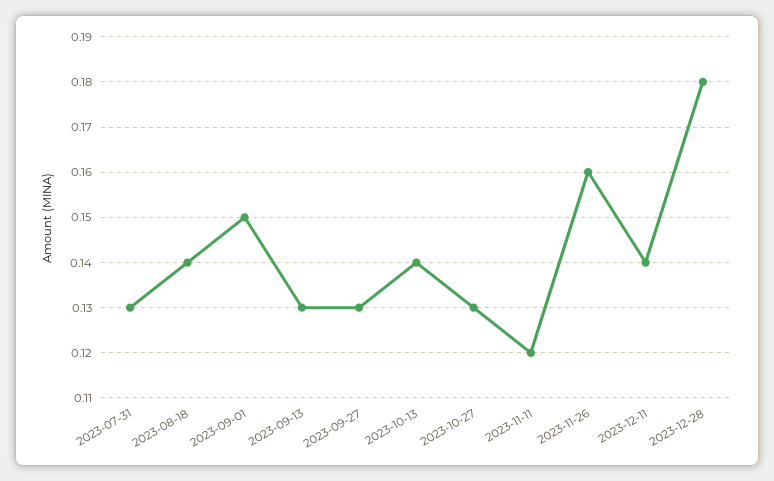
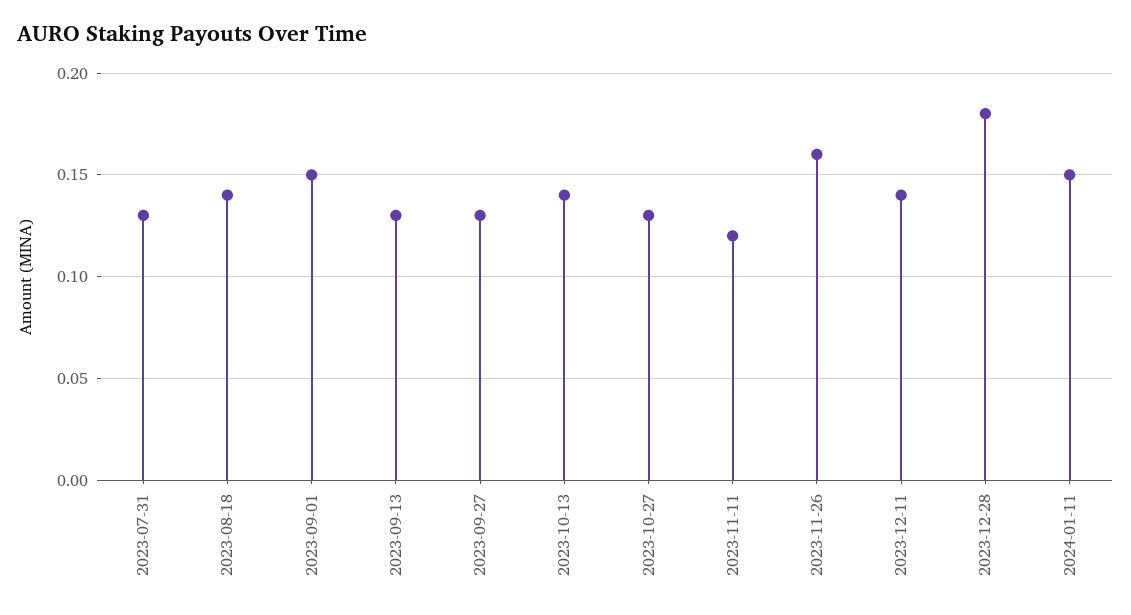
2024-01-11: none -> 0.15

